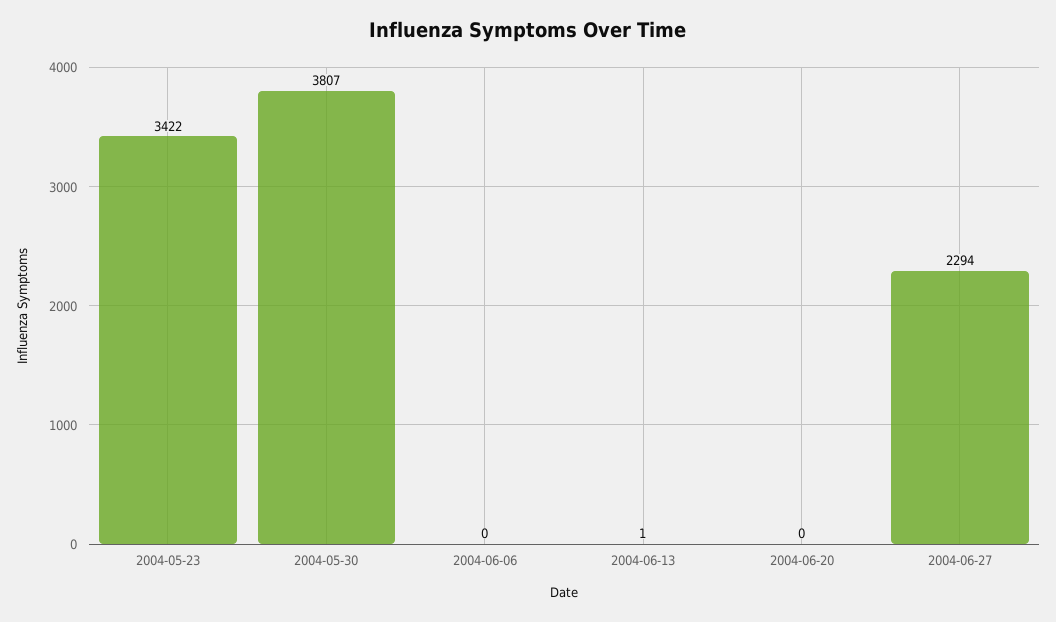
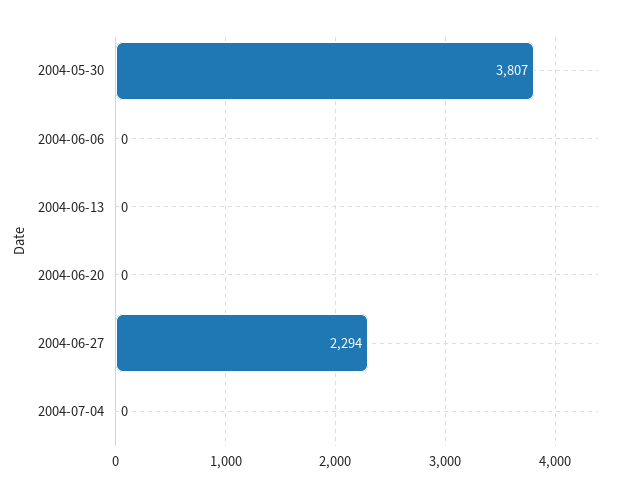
2004-05-23: 3422 -> none
2004-06-13: 1 -> 0
2004-07-04: none -> 0

